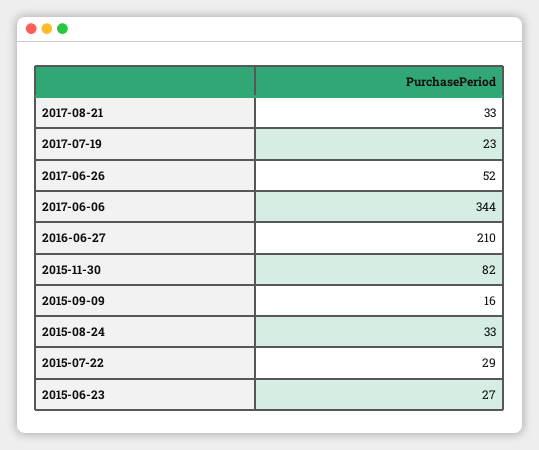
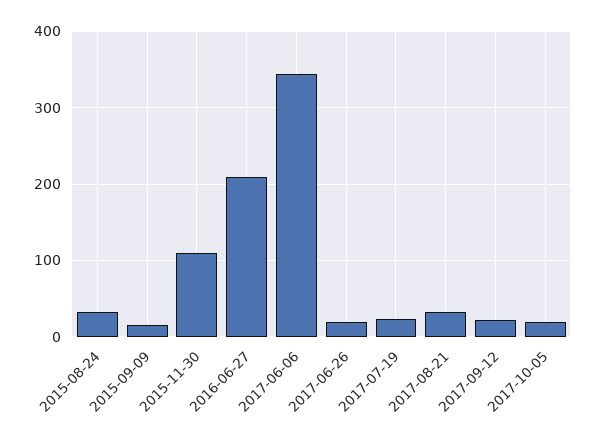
2017-06-26: 52 -> 20
2015-11-30: 82 -> 110
2015-07-22: 29 -> none
2015-06-23: 27 -> none
2017-09-12: none -> 20
2017-10-05: none -> 20

